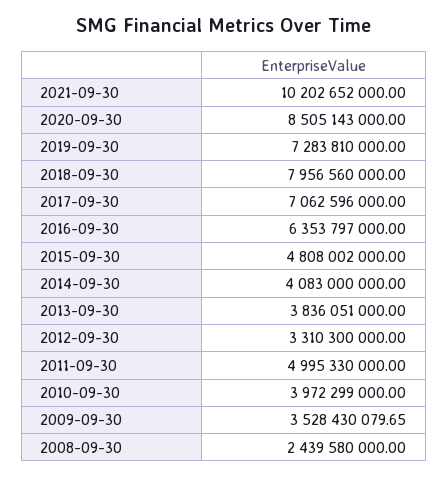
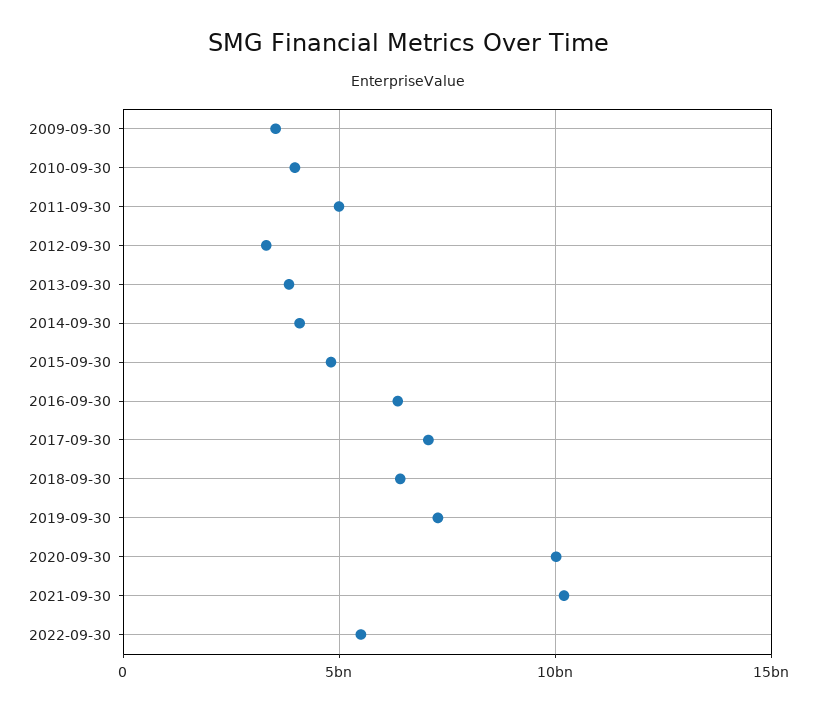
2020-09-30: 8505143000 -> 10000000000
2018-09-30: 7956560000 -> 6500000000
2008-09-30: 2439580000 -> none
2022-09-30: none -> 5500000000

